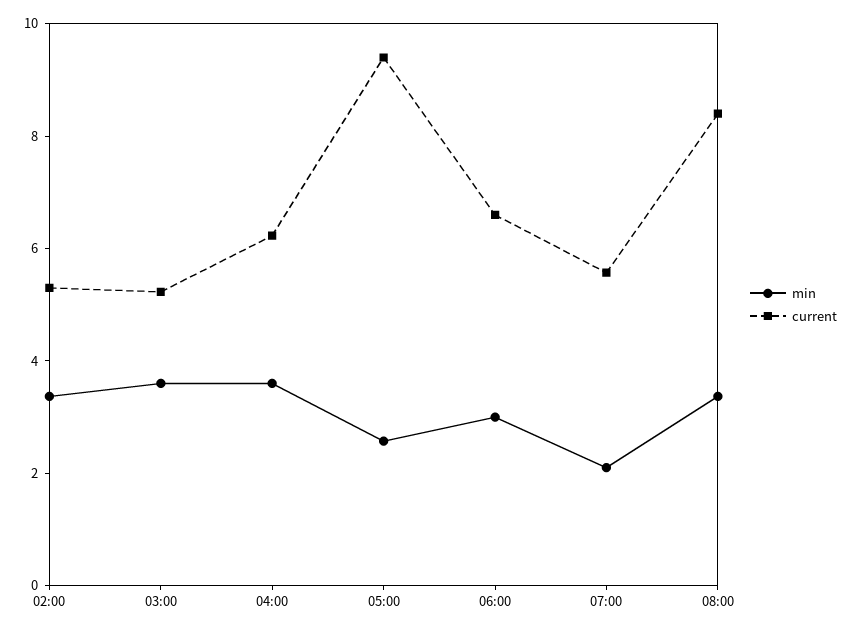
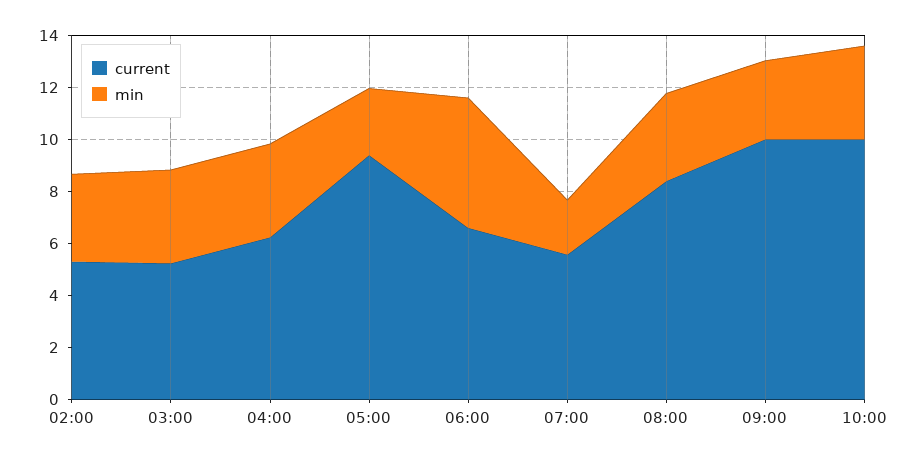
min, 06:00: 3 -> 5
current, 09:00: none -> 10
min, 09:00: none -> 3
current, 10:00: none -> 10
min, 10:00: none -> 3.5

